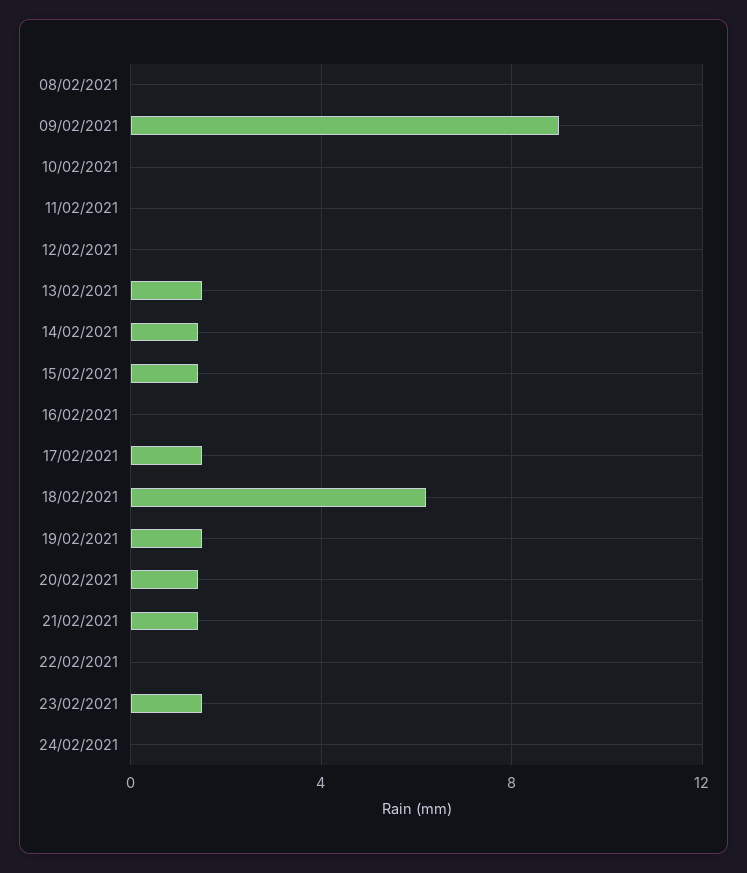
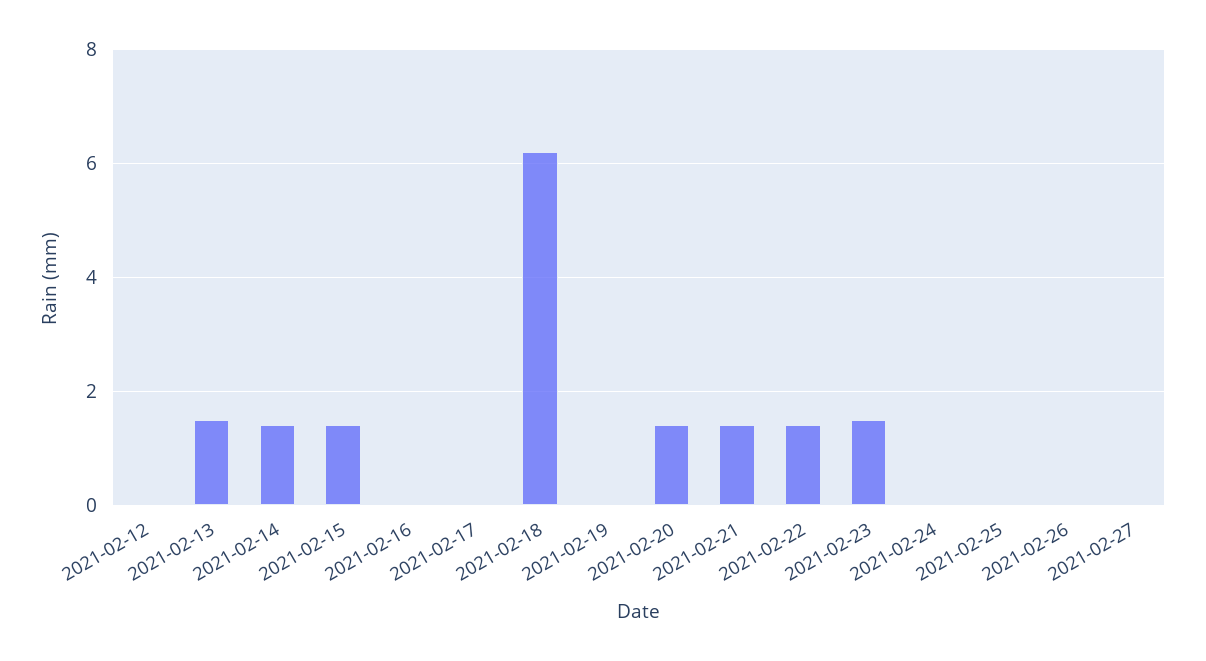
08/02/2021: 0 -> none
09/02/2021: 9 -> none
10/02/2021: 0 -> none
11/02/2021: 0 -> none
17/02/2021: 1.5 -> 0
19/02/2021: 1.5 -> 0
22/02/2021: 0 -> 1.5
2021-02-25: none -> 0
2021-02-26: none -> 0
2021-02-27: none -> 0

